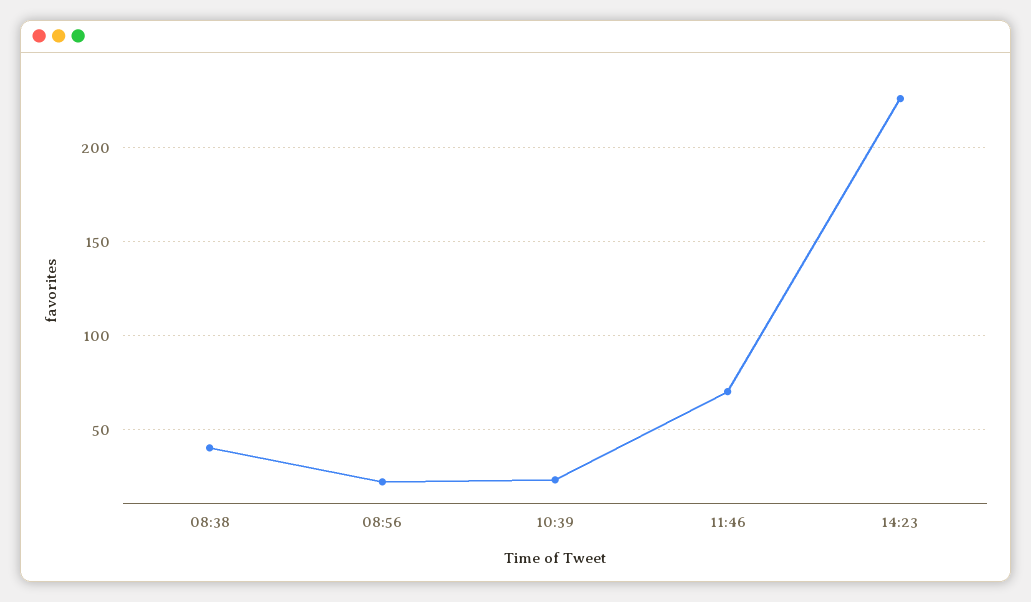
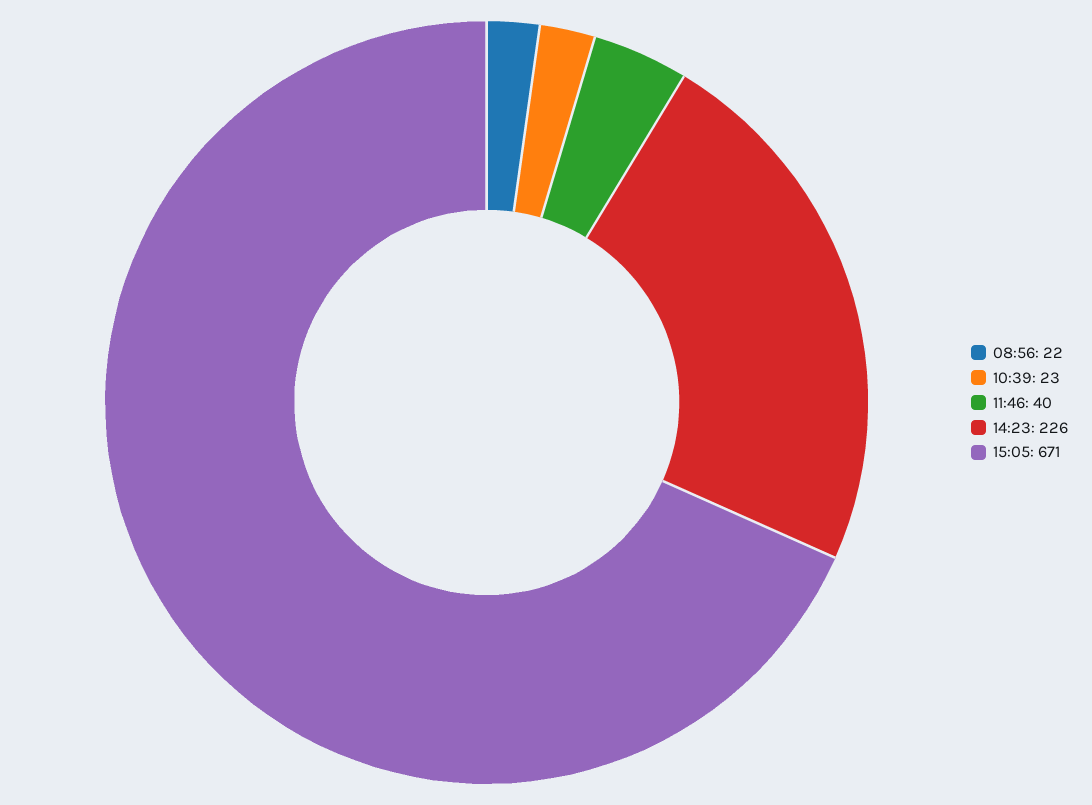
08:38: 40 -> none
11:46: 70 -> 40
15:05: none -> 671

